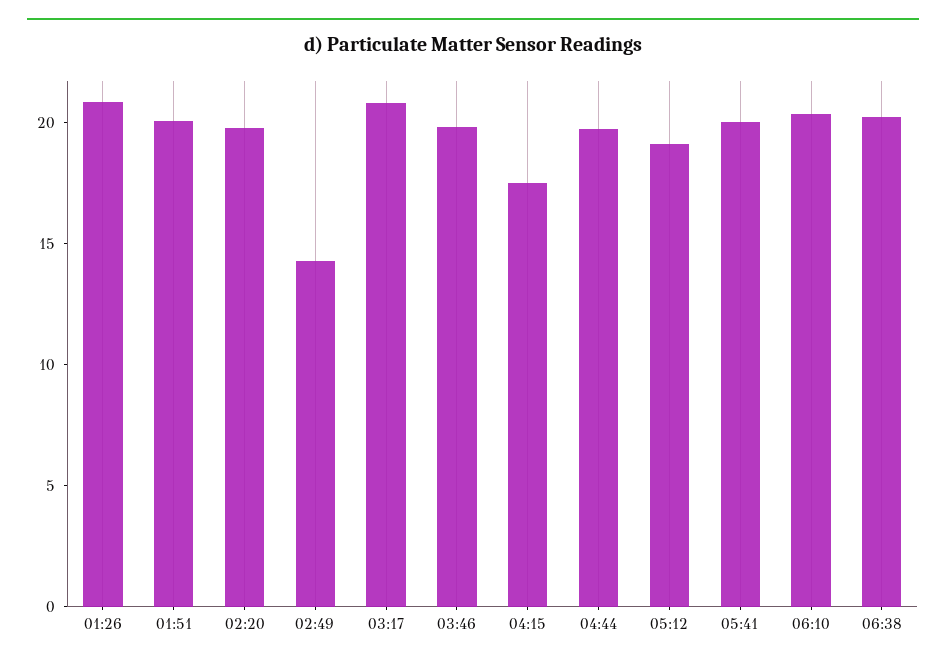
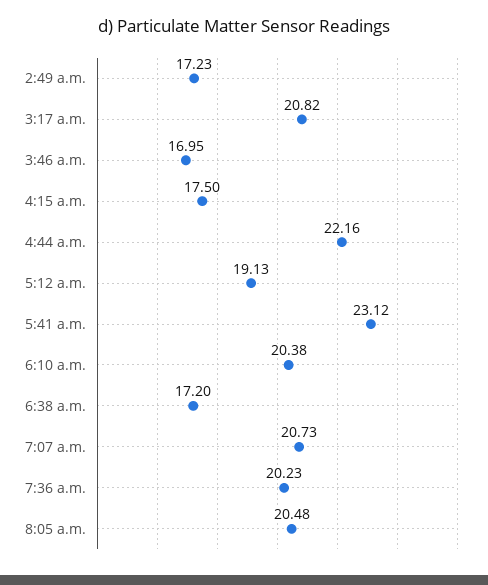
01:26: 21 -> none
01:51: 20 -> none
02:20: 20 -> none
02:49: 14 -> 17.23
03:46: 20 -> 16.95
04:44: 20 -> 22.16
05:41: 20 -> 23.12
06:38: 20 -> 17.2
7:07 a.m.: none -> 20.73
7:36 a.m.: none -> 20.23
8:05 a.m.: none -> 20.48

